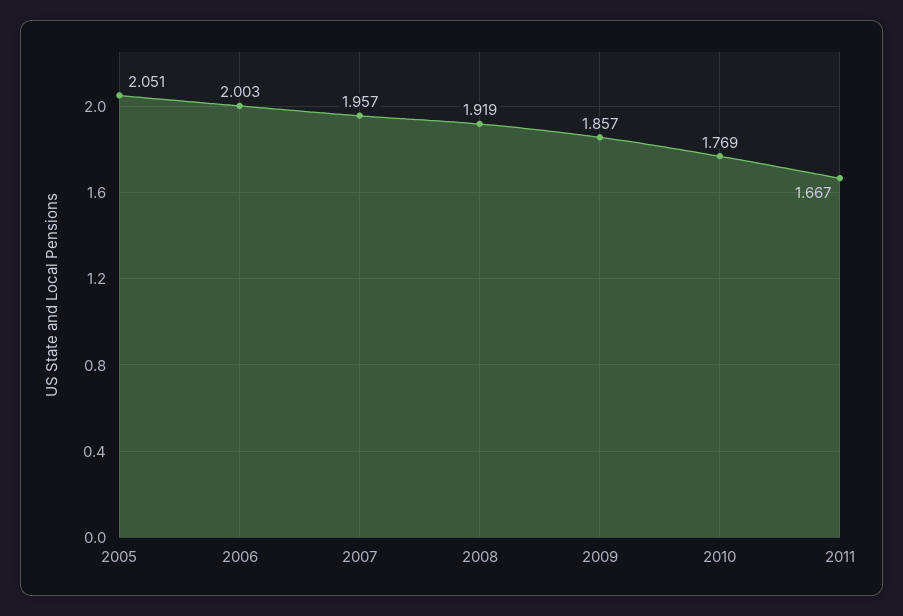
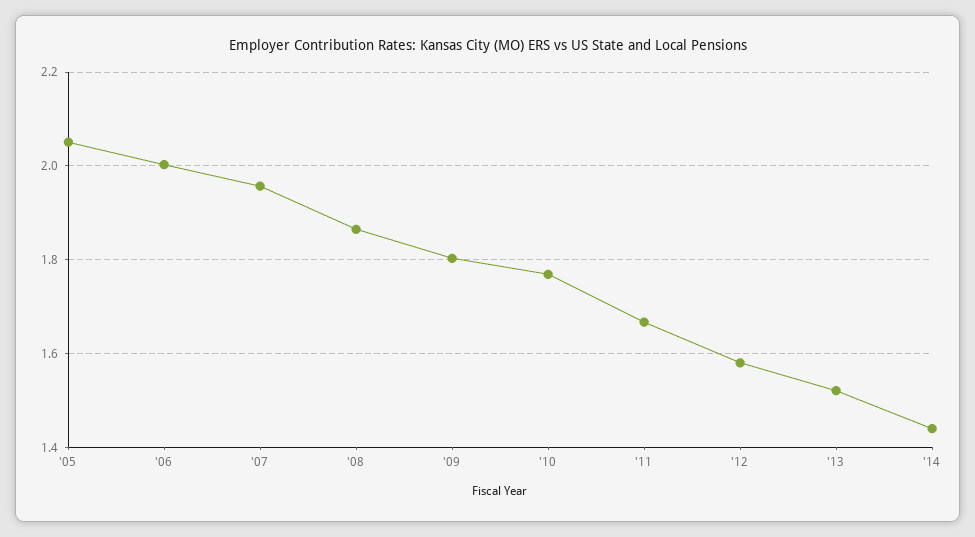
2008: 1.919 -> 1.86
2009: 1.857 -> 1.8
'12: none -> 1.58
'13: none -> 1.52
'14: none -> 1.44

